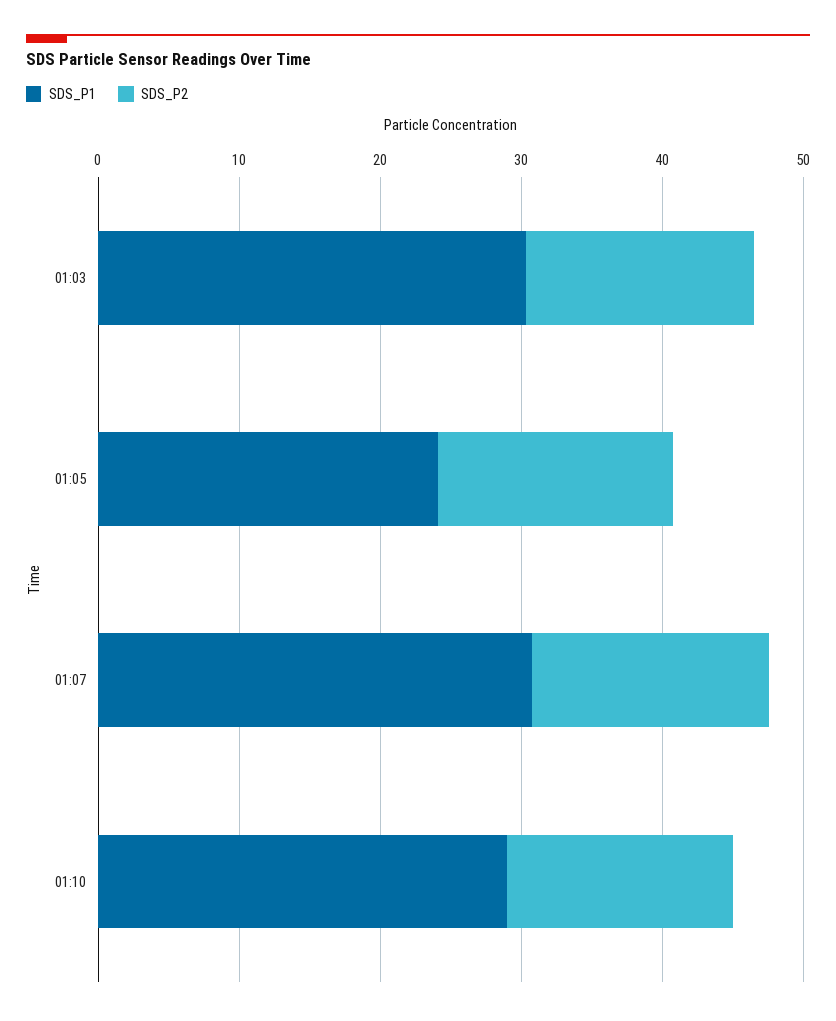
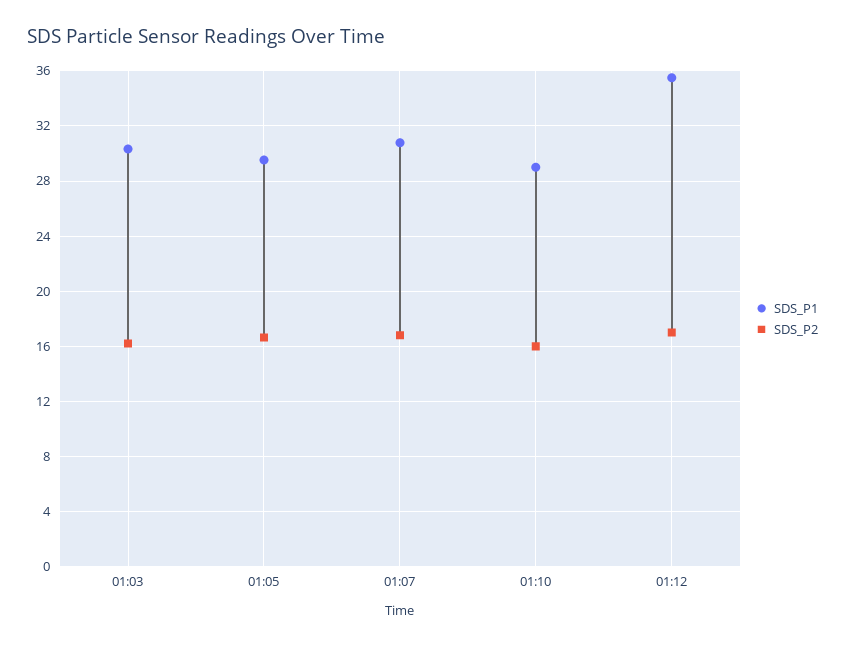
SDS_P1, 01:05: 24 -> 29.5
SDS_P1, 01:12: none -> 35.5
SDS_P2, 01:12: none -> 17

